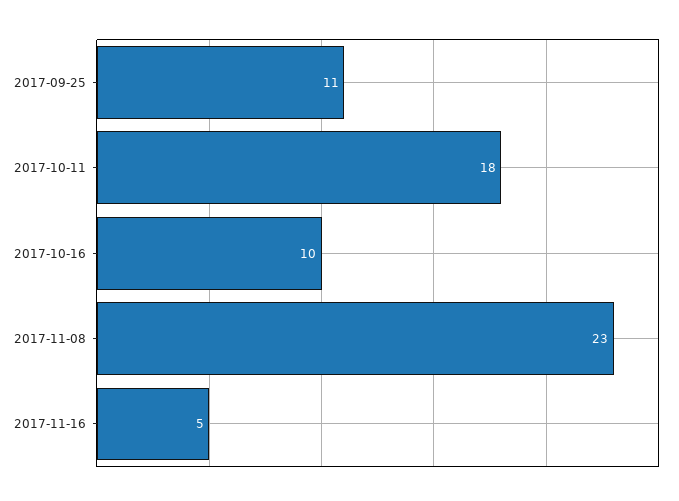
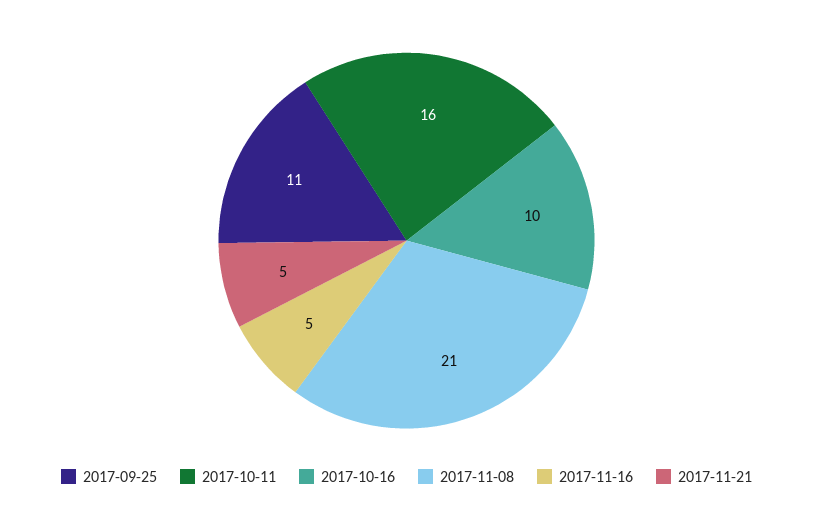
2017-10-11: 18 -> 16
2017-11-08: 23 -> 21
2017-11-21: none -> 5

